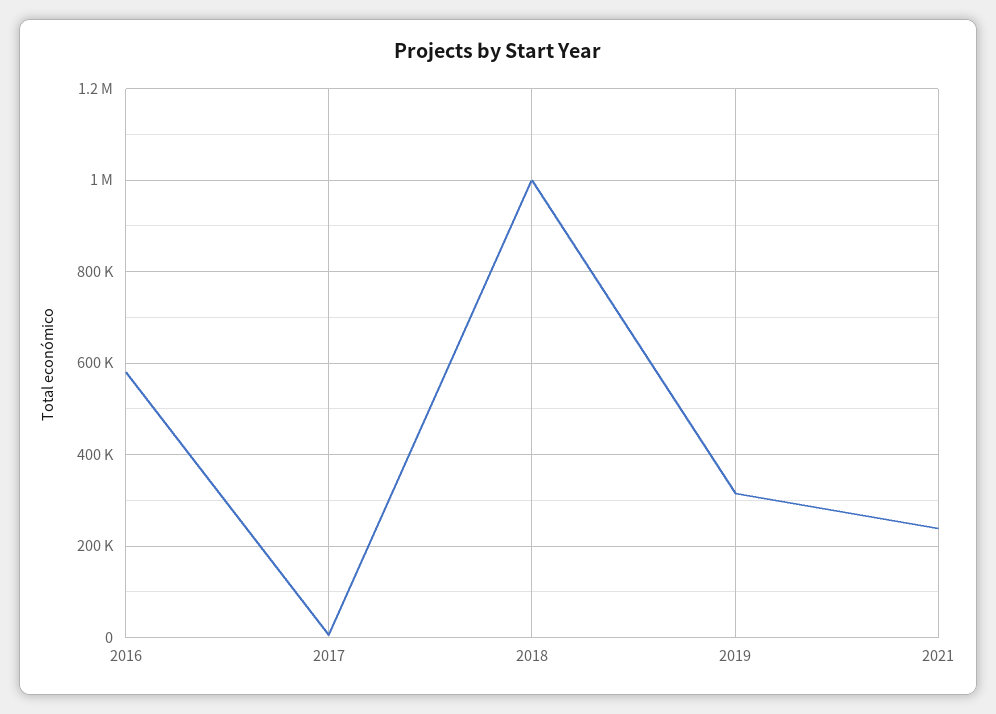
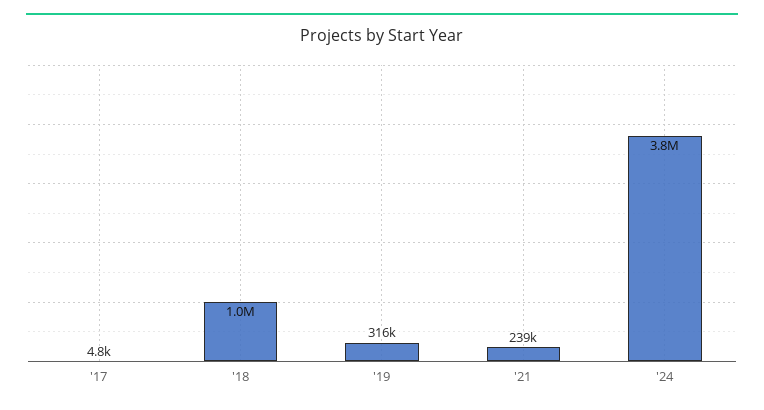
2016: 580000 -> none
'24: none -> 3800000

